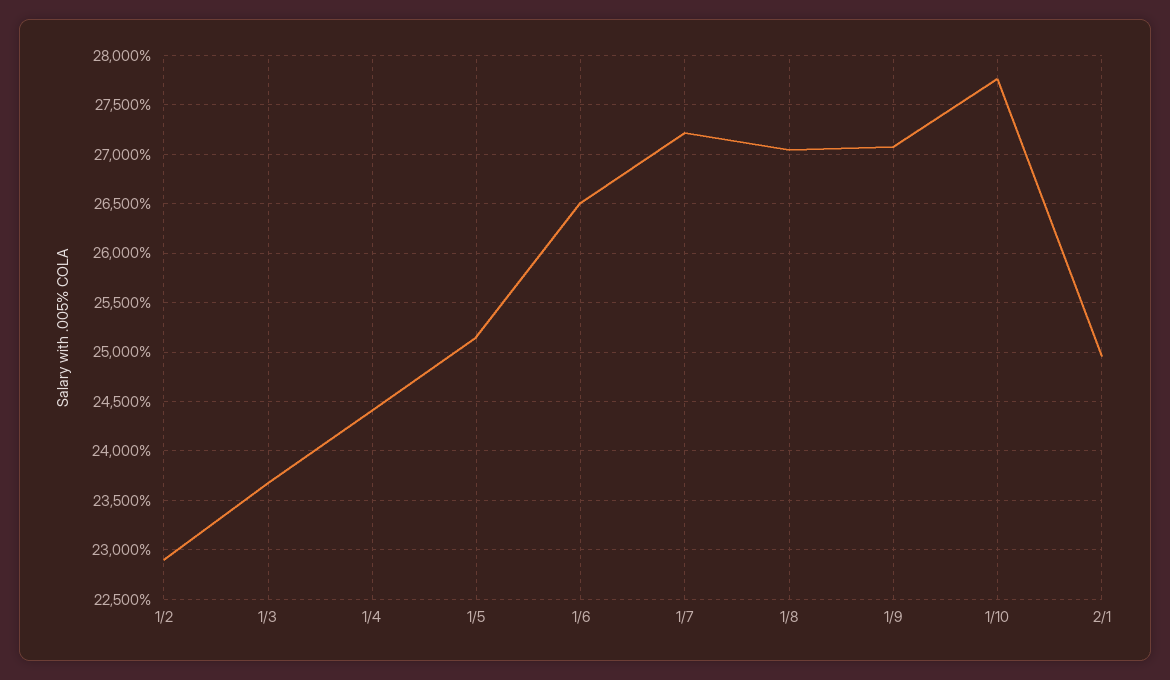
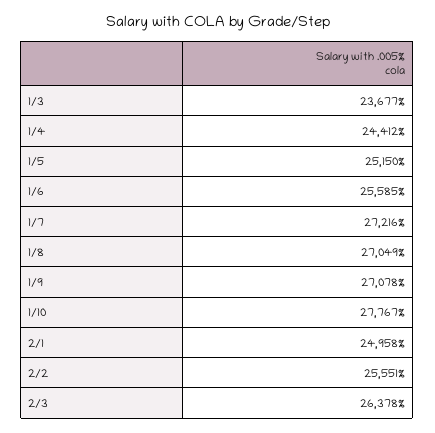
1/2: 22900 -> none
1/6: 26500 -> 25585
2/2: none -> 25551
2/3: none -> 26378

